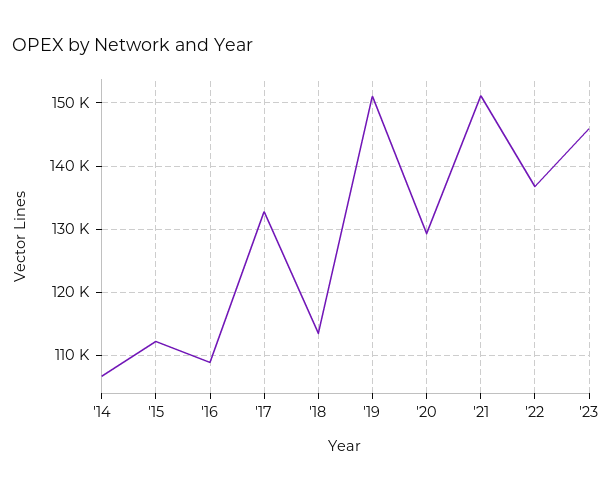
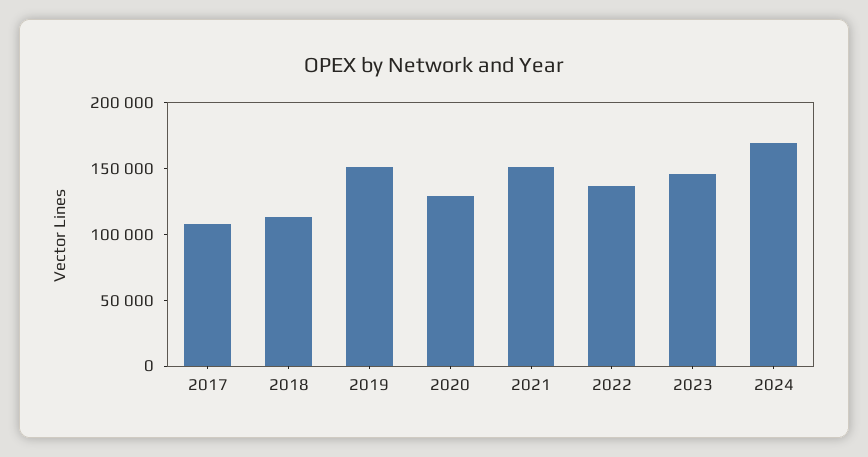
'14: 107000 -> none
'15: 112000 -> none
'16: 109000 -> none
'17: 133000 -> 110000
2024: none -> 170000

